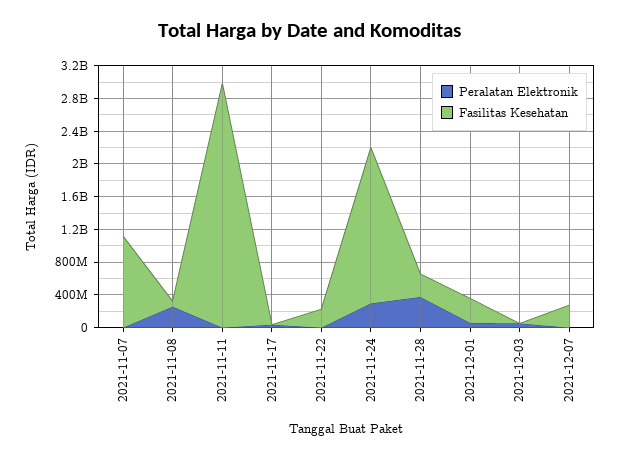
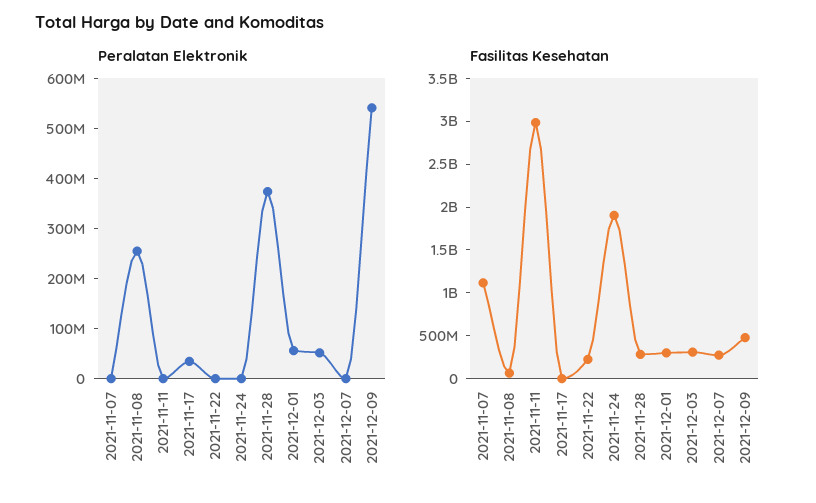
Peralatan Elektronik, 2021-11-24: 300000000 -> 0
Fasilitas Kesehatan, 2021-12-03: 0 -> 300000000
Peralatan Elektronik, 2021-12-09: none -> 540000000
Fasilitas Kesehatan, 2021-12-09: none -> 500000000

